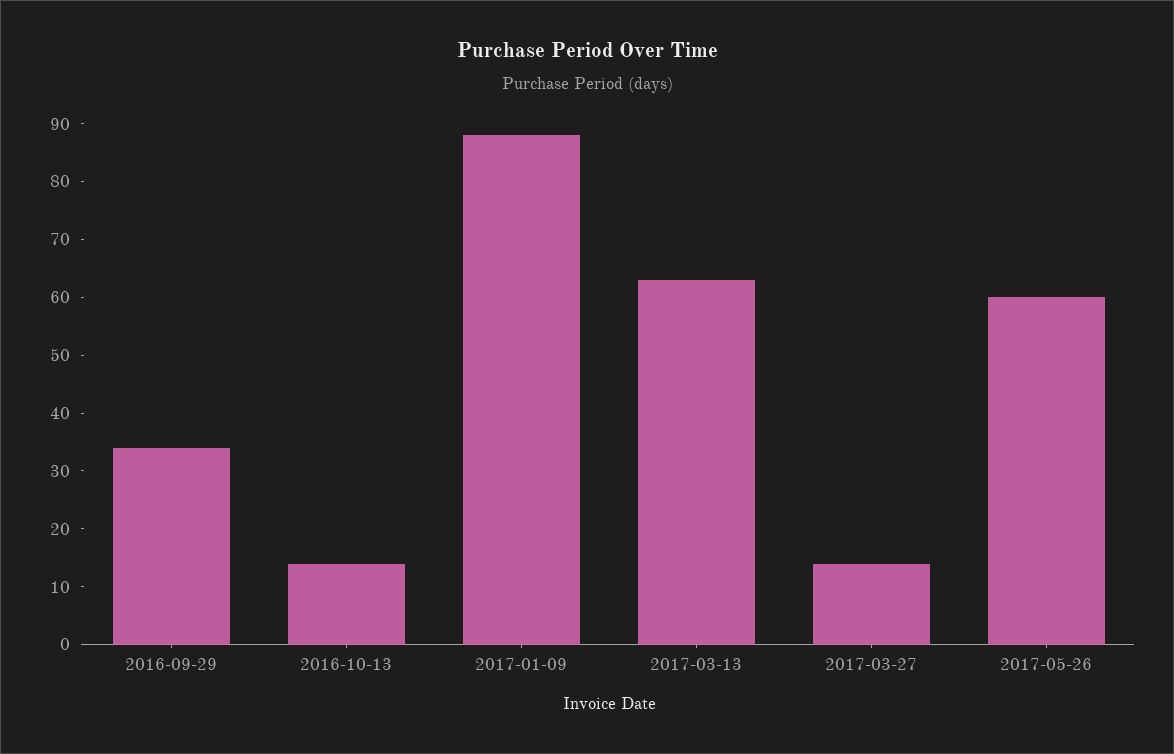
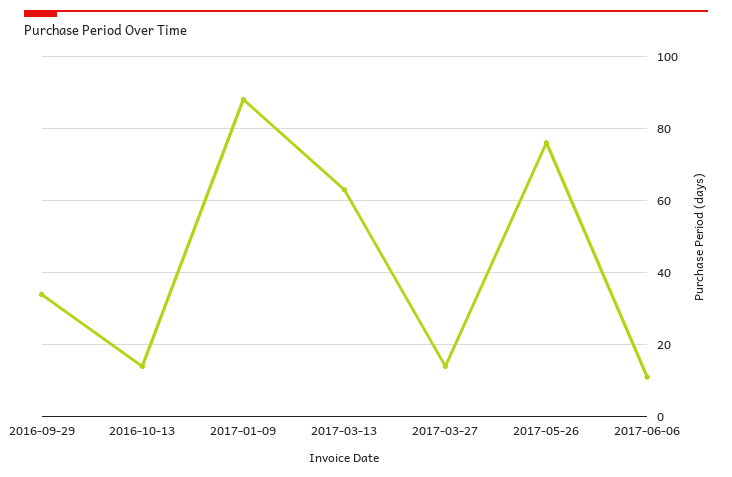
2017-05-26: 60 -> 75
2017-06-06: none -> 10

